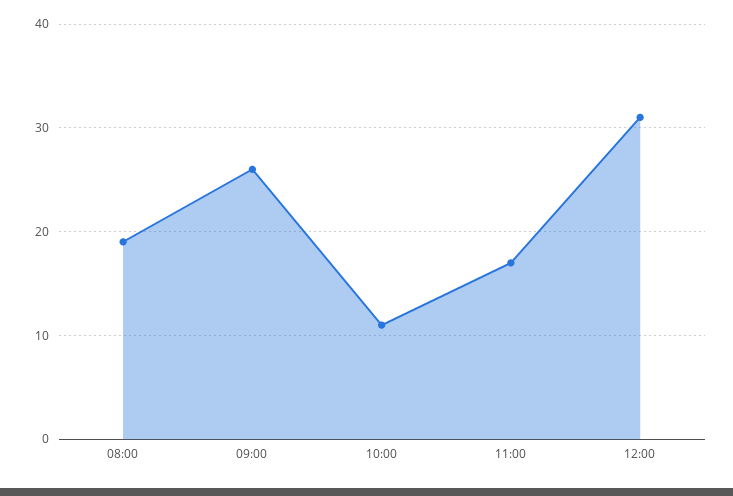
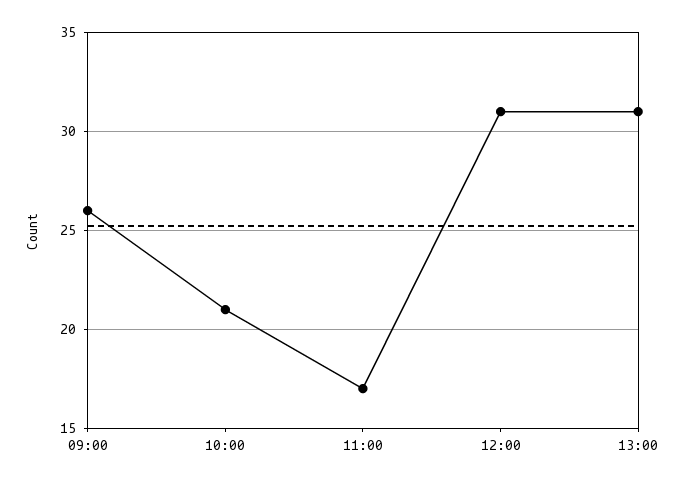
08:00: 19 -> none
10:00: 11 -> 21
13:00: none -> 31

